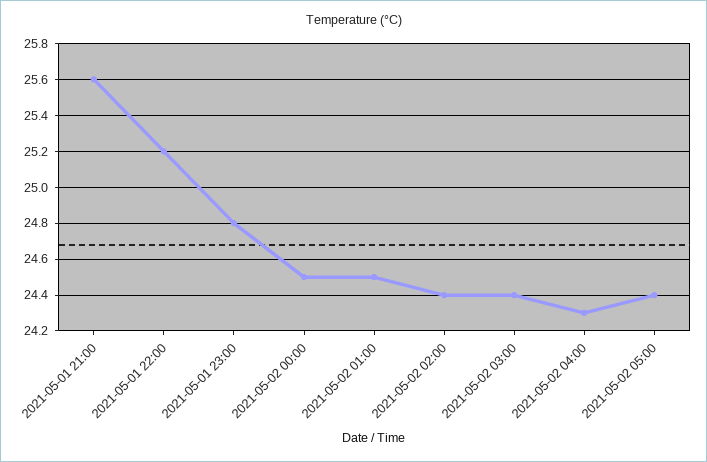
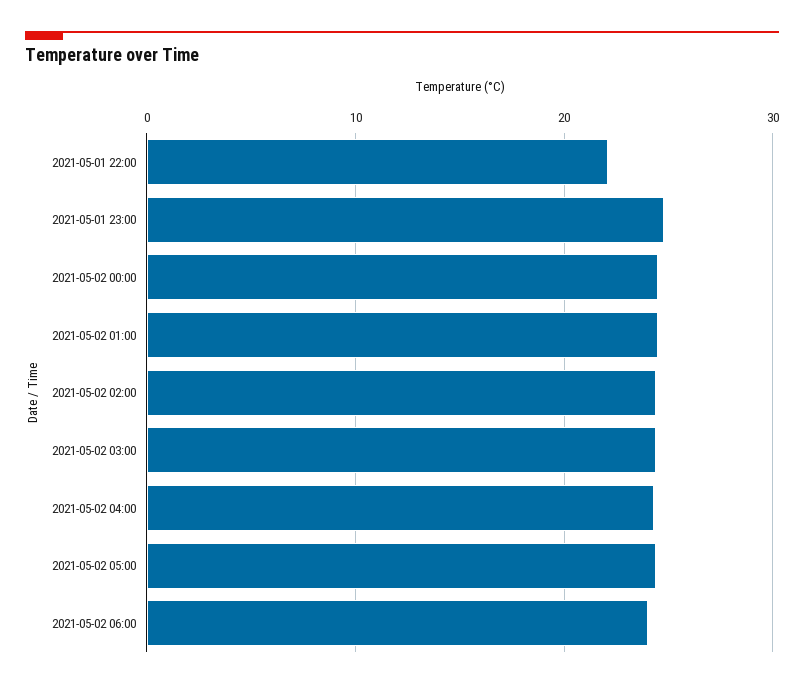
2021-05-01 21:00: 25.6 -> none
2021-05-01 22:00: 25.2 -> 22
2021-05-02 06:00: none -> 24

